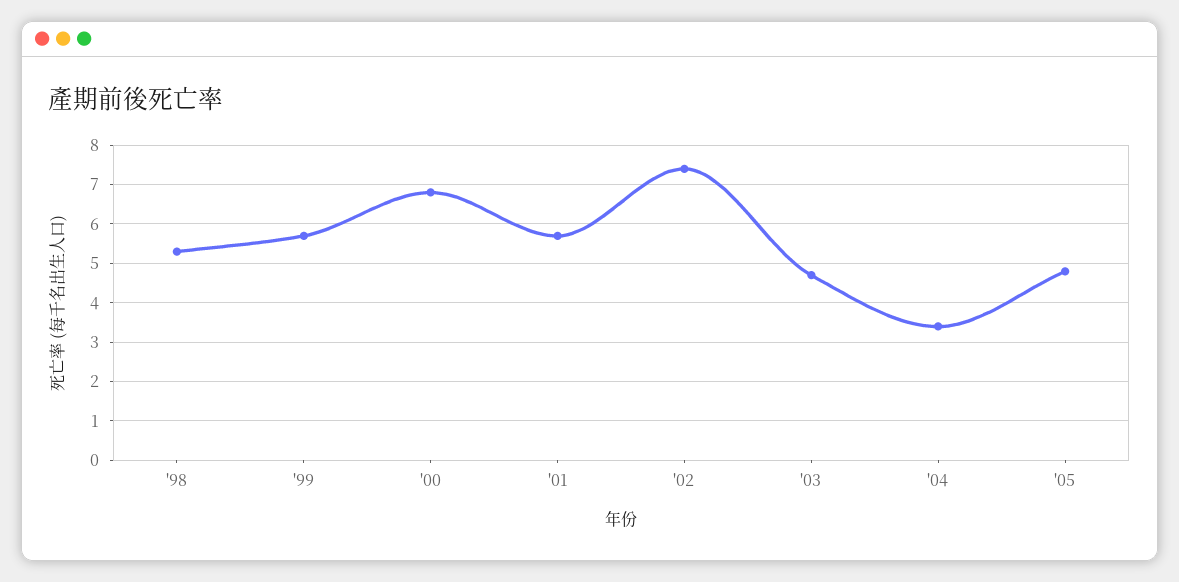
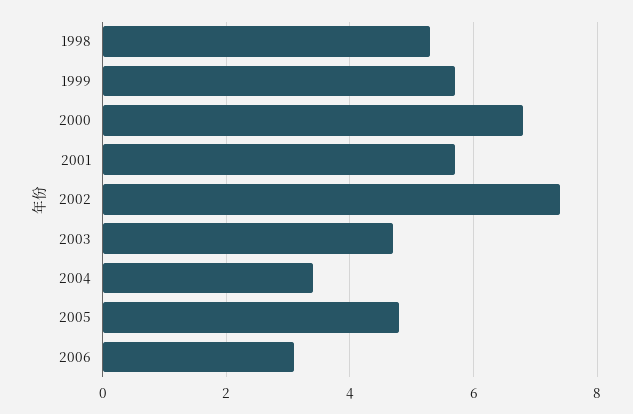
2006: none -> 3

